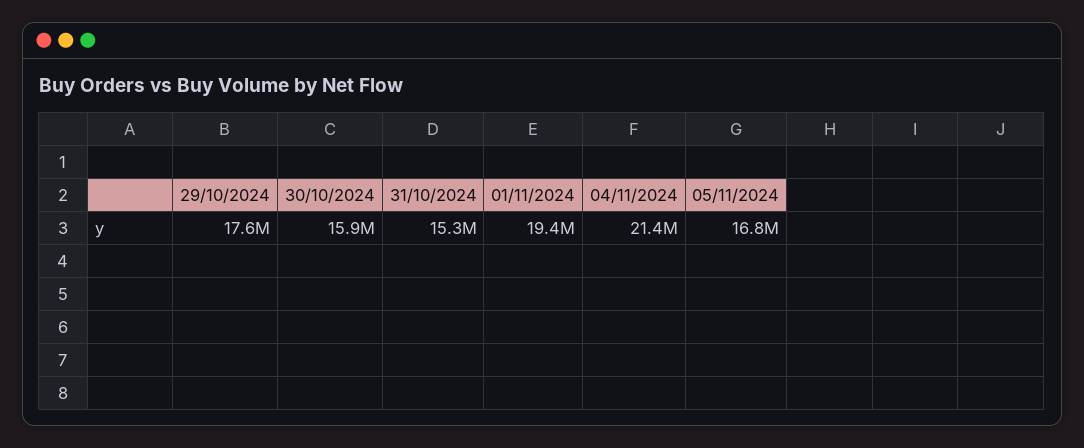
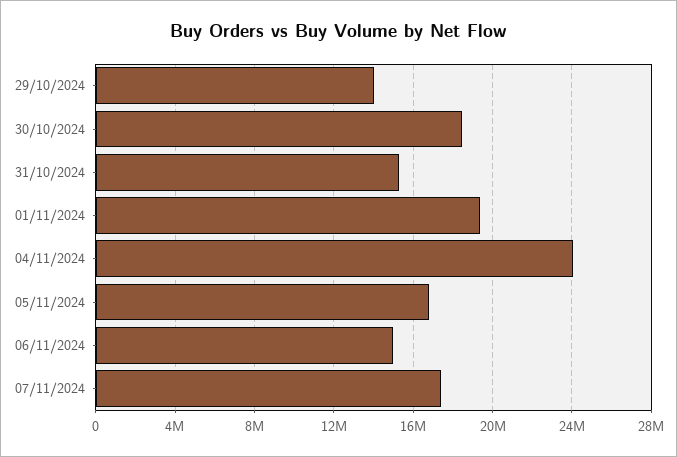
29/10/2024: 17600000 -> 14000000
30/10/2024: 15900000 -> 18500000
04/11/2024: 21400000 -> 24000000
06/11/2024: none -> 15000000
07/11/2024: none -> 17500000

